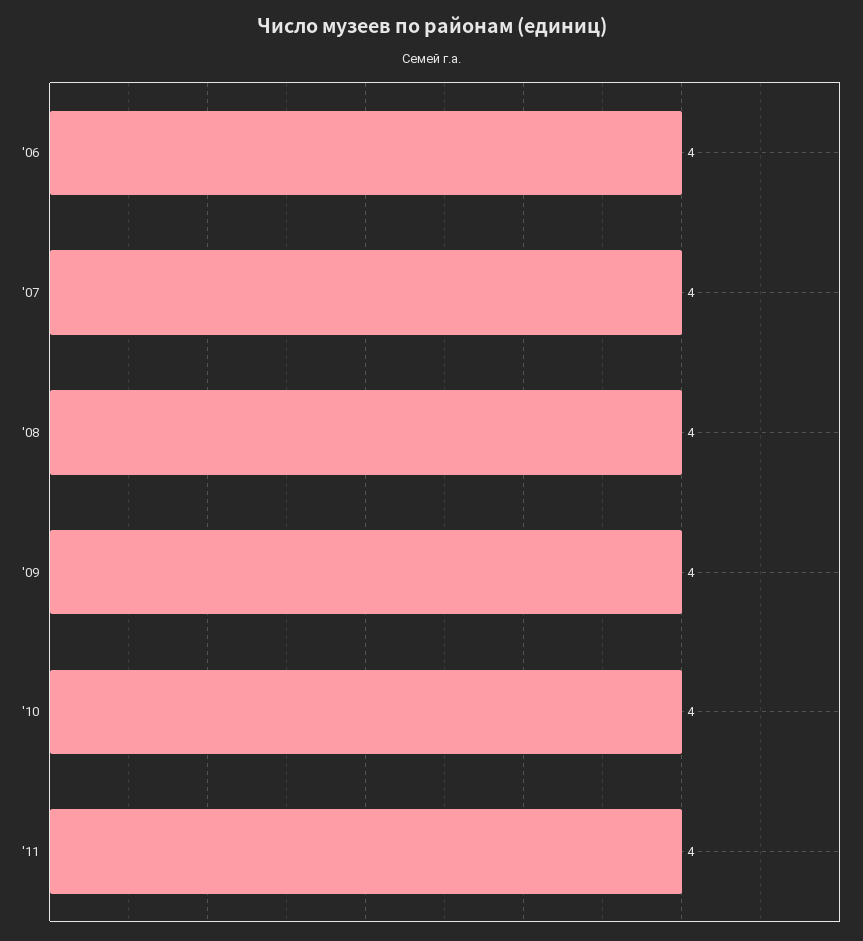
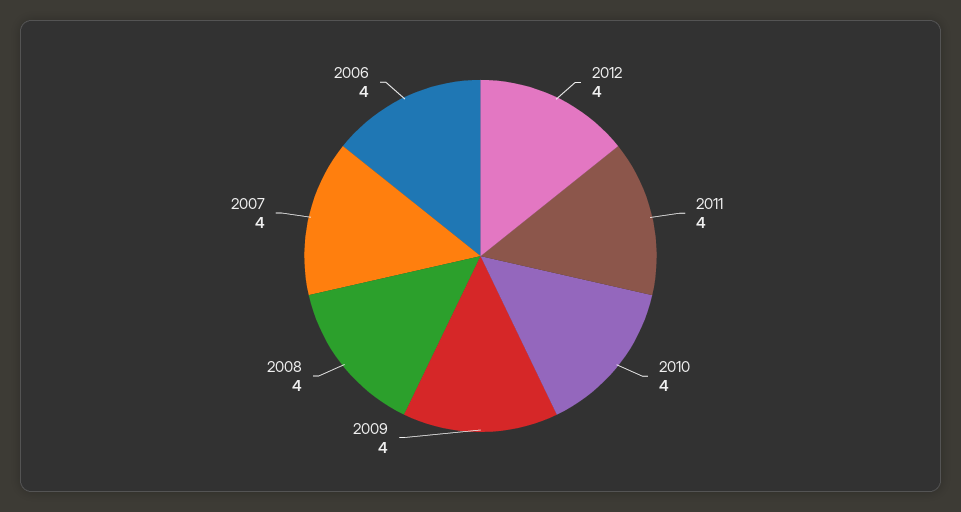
2012: none -> 4

